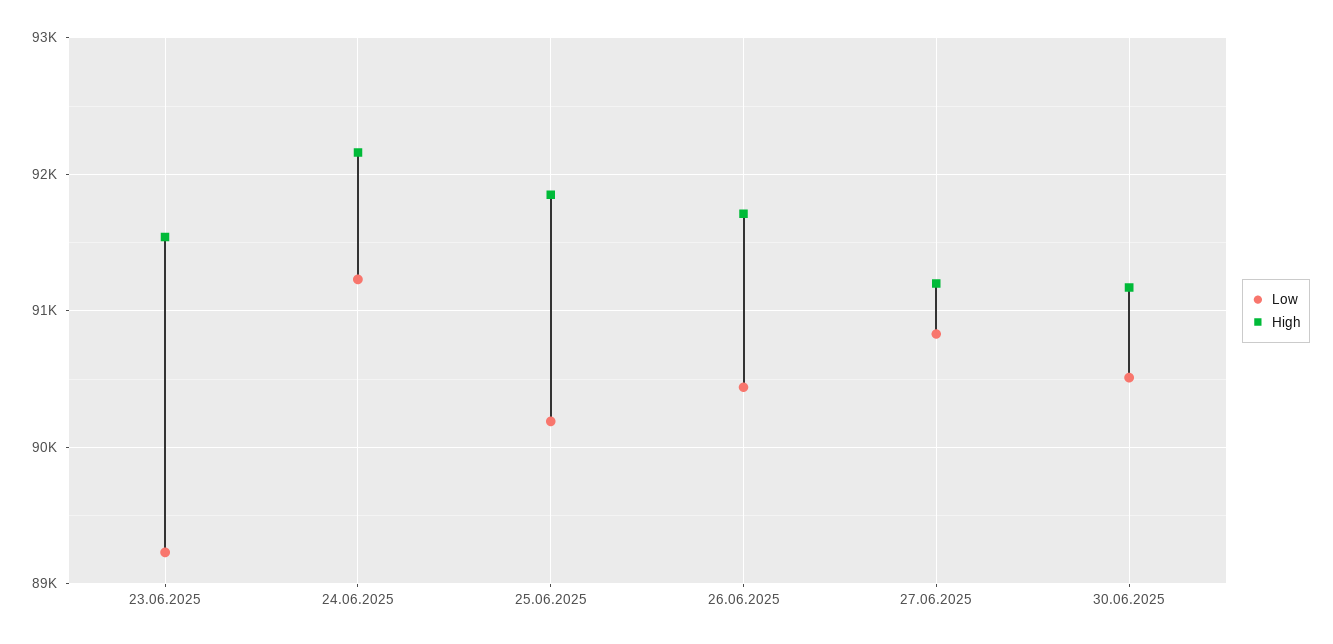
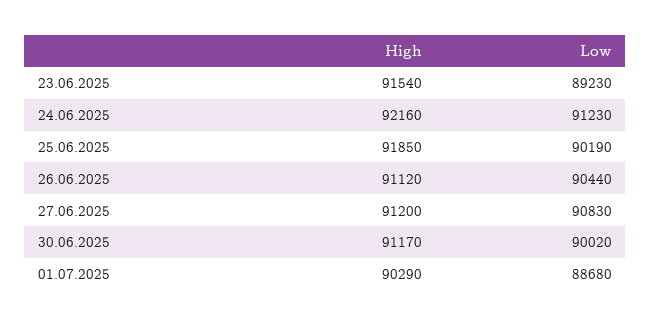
High, 26.06.2025: 91700 -> 91120
Low, 30.06.2025: 90500 -> 90020
High, 01.07.2025: none -> 90290
Low, 01.07.2025: none -> 88680

